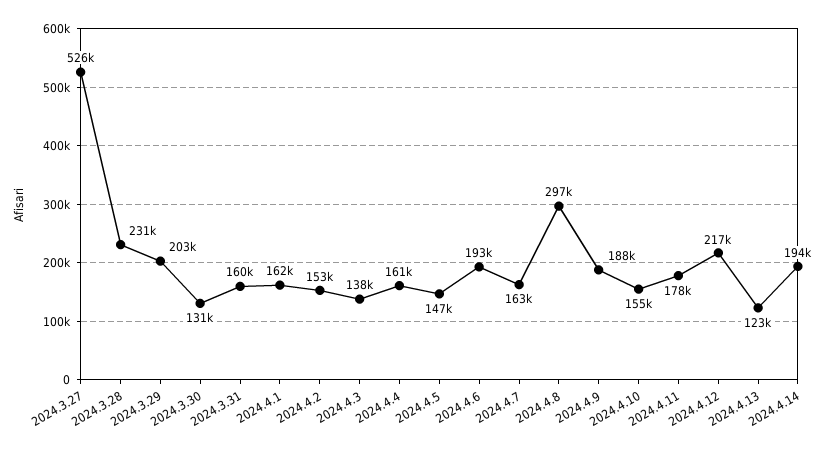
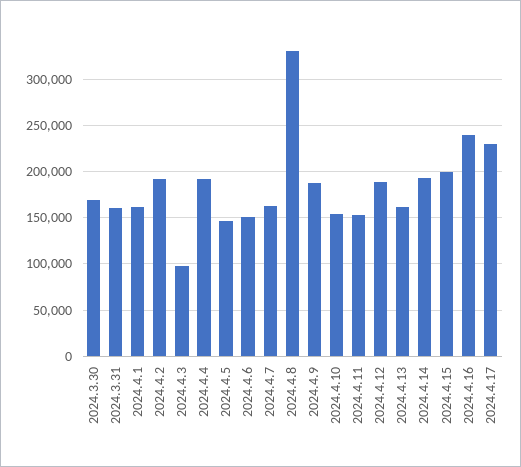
2024.3.27: 526000 -> none
2024.3.28: 231000 -> none
2024.3.29: 203000 -> none
2024.3.30: 131000 -> 170000
2024.4.2: 153000 -> 190000
2024.4.3: 138000 -> 100000
2024.4.4: 161000 -> 190000
2024.4.6: 193000 -> 150000
2024.4.8: 297000 -> 330000
2024.4.11: 178000 -> 150000
2024.4.12: 217000 -> 190000
2024.4.13: 123000 -> 160000
2024.4.15: none -> 200000
2024.4.16: none -> 240000
2024.4.17: none -> 230000

